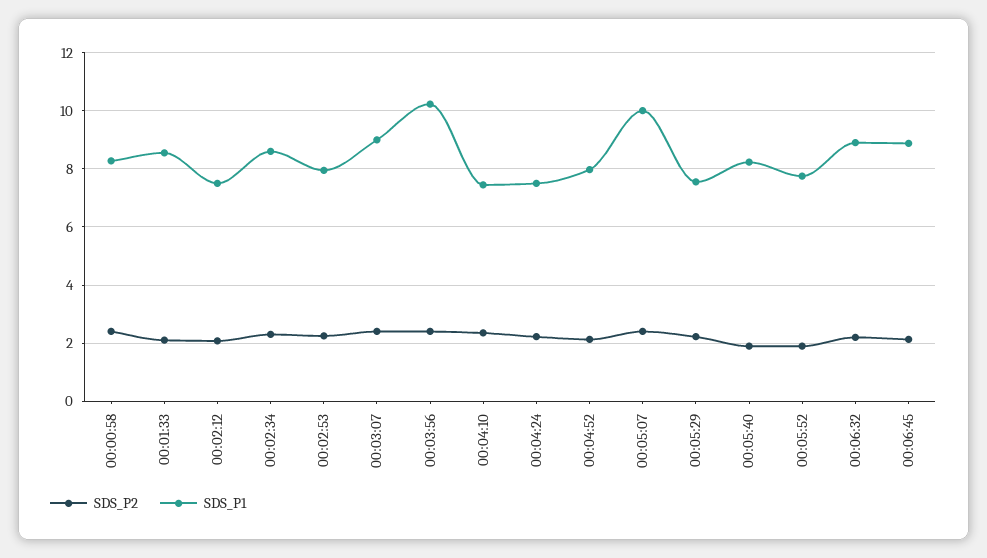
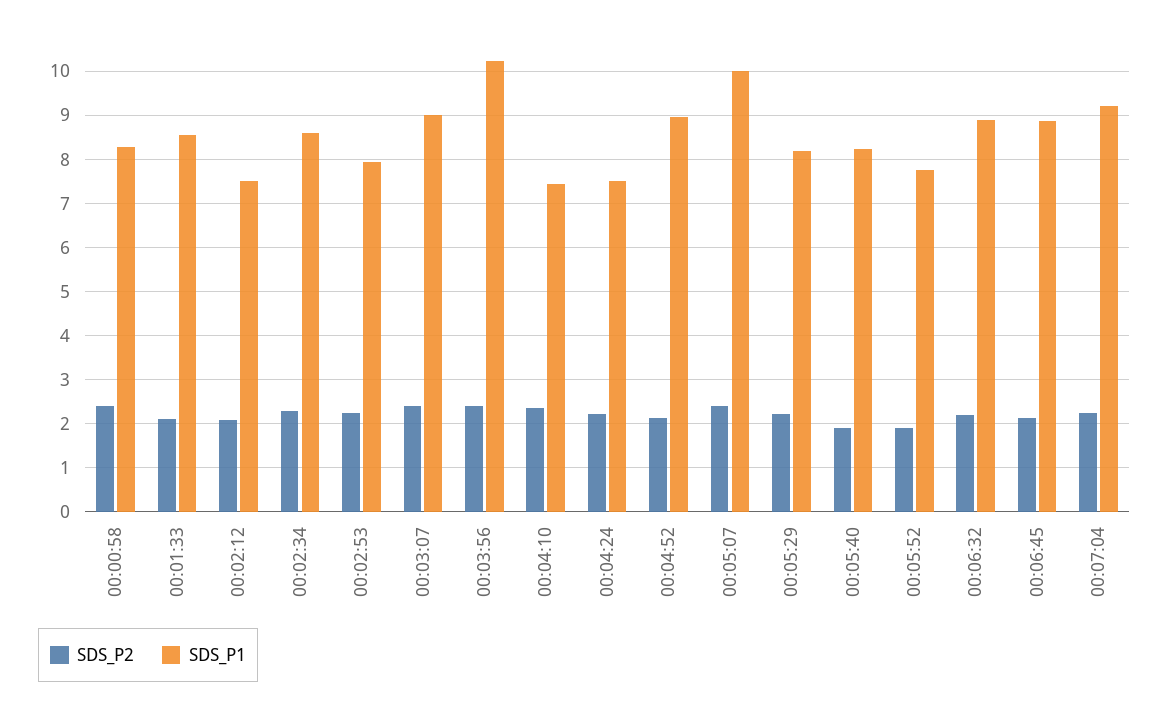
SDS_P1, 00:04:52: 8 -> 9
SDS_P1, 00:05:29: 7.5 -> 8.2
SDS_P2, 00:07:04: none -> 2.2
SDS_P1, 00:07:04: none -> 9.2

